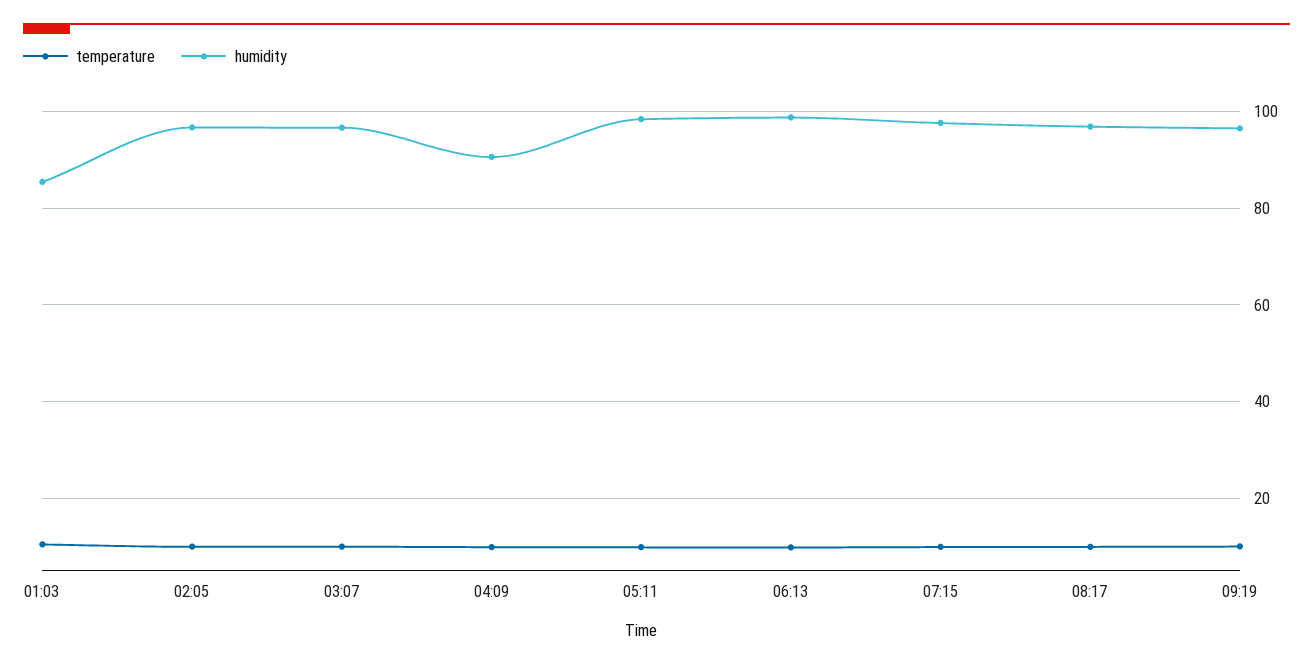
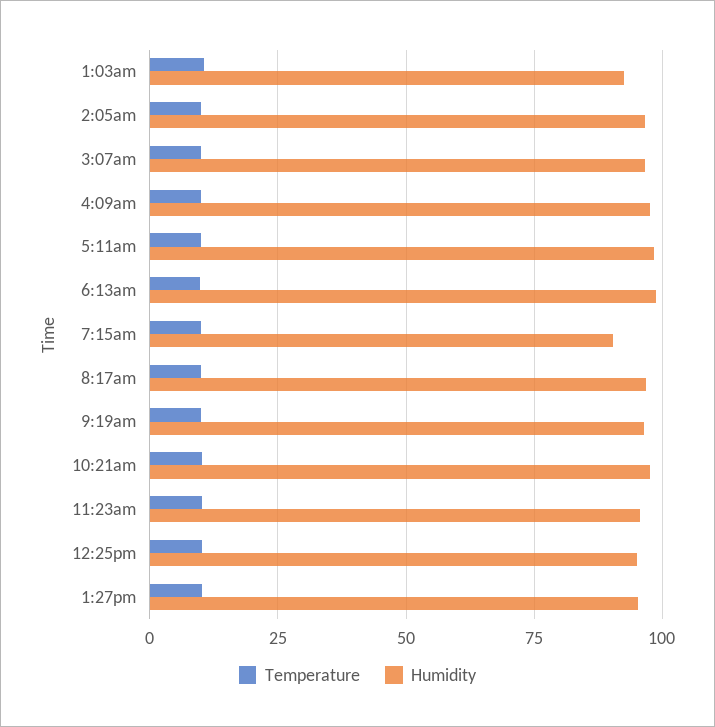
humidity, 01:03: 86 -> 92.5
humidity, 04:09: 90 -> 97.5
humidity, 07:15: 98 -> 90
temperature, 10:21am: none -> 10
humidity, 10:21am: none -> 97.5
temperature, 11:23am: none -> 10
humidity, 11:23am: none -> 95
temperature, 12:25pm: none -> 10
humidity, 12:25pm: none -> 95
temperature, 1:27pm: none -> 10
humidity, 1:27pm: none -> 95

